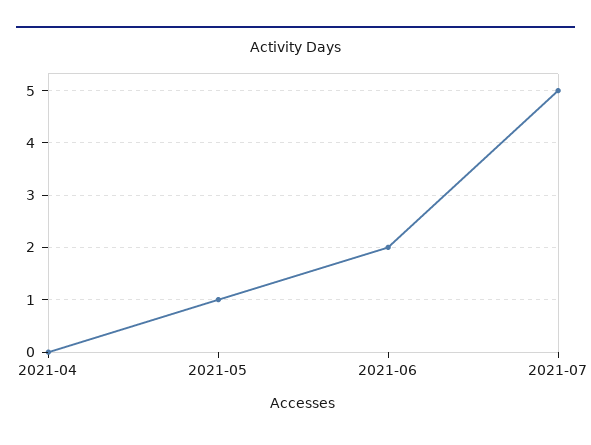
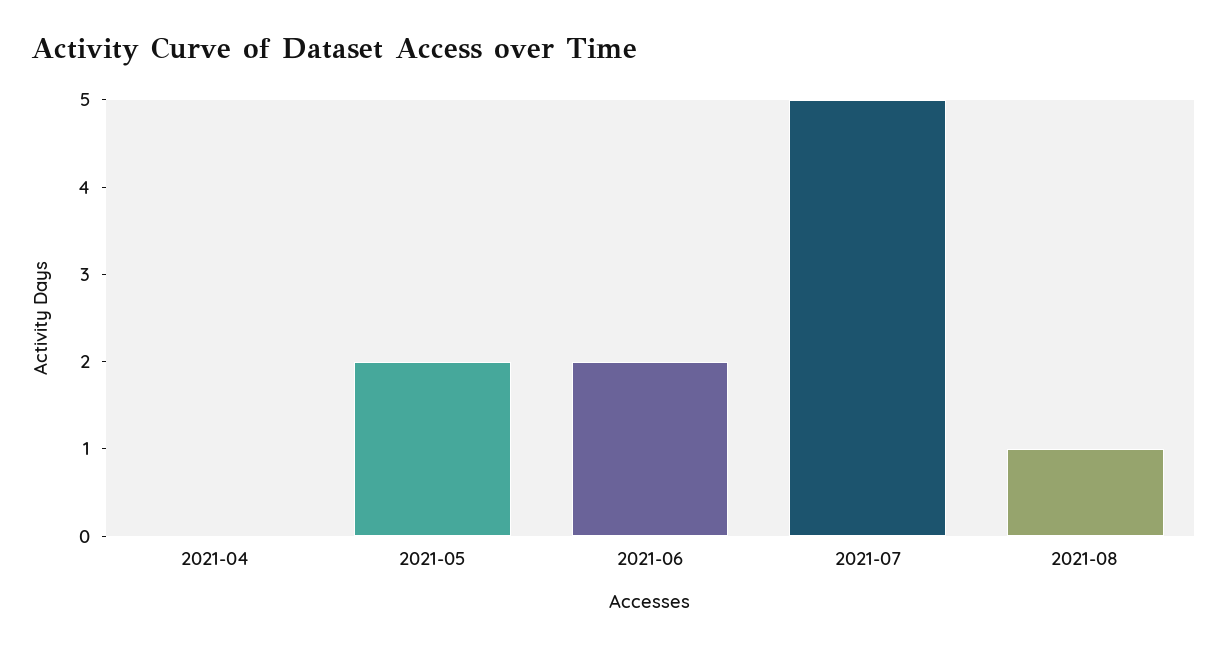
2021-05: 1 -> 2
2021-08: none -> 1

